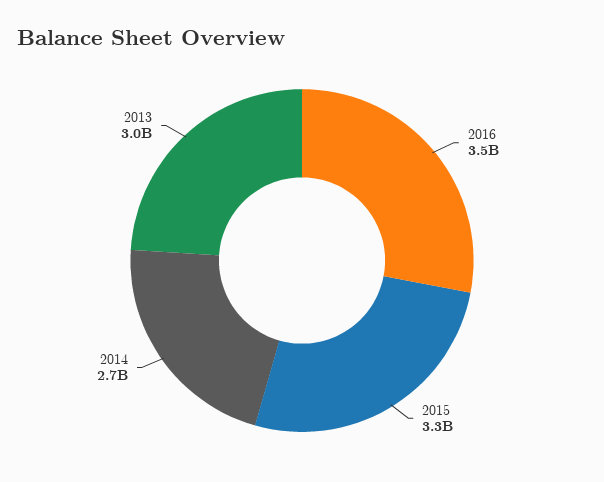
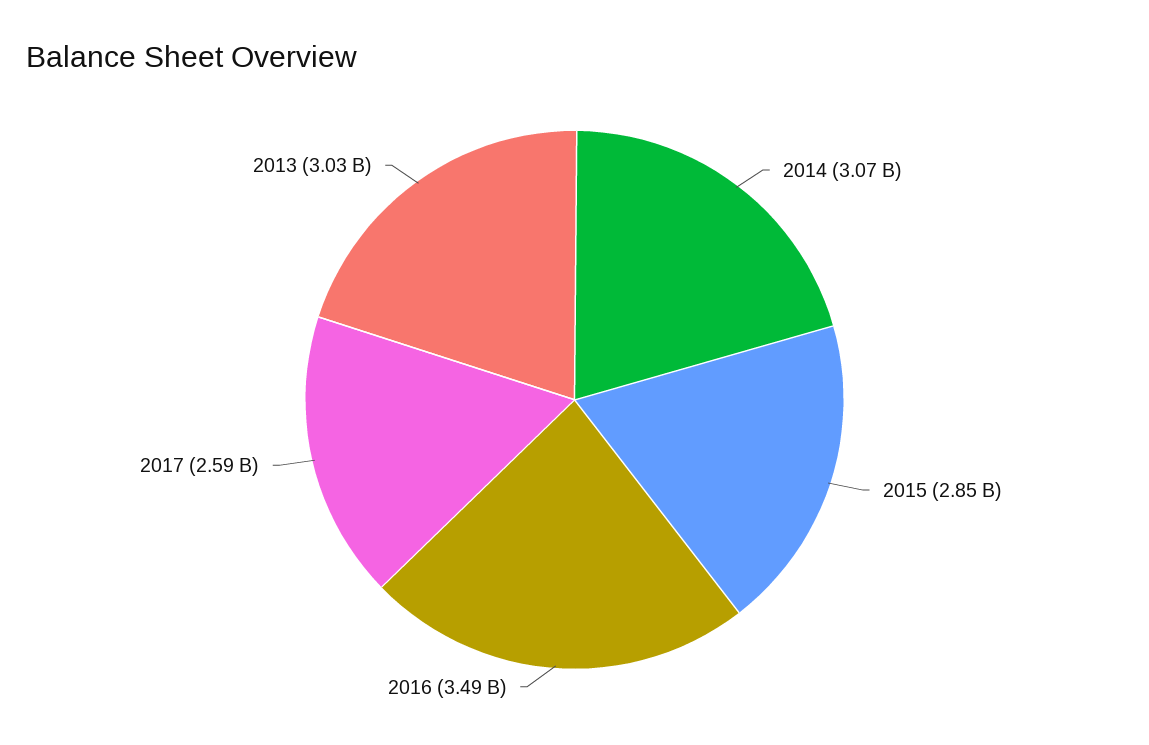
2015: 3300000000 -> 2850000000
2014: 2700000000 -> 3070000000
2017: none -> 2590000000

